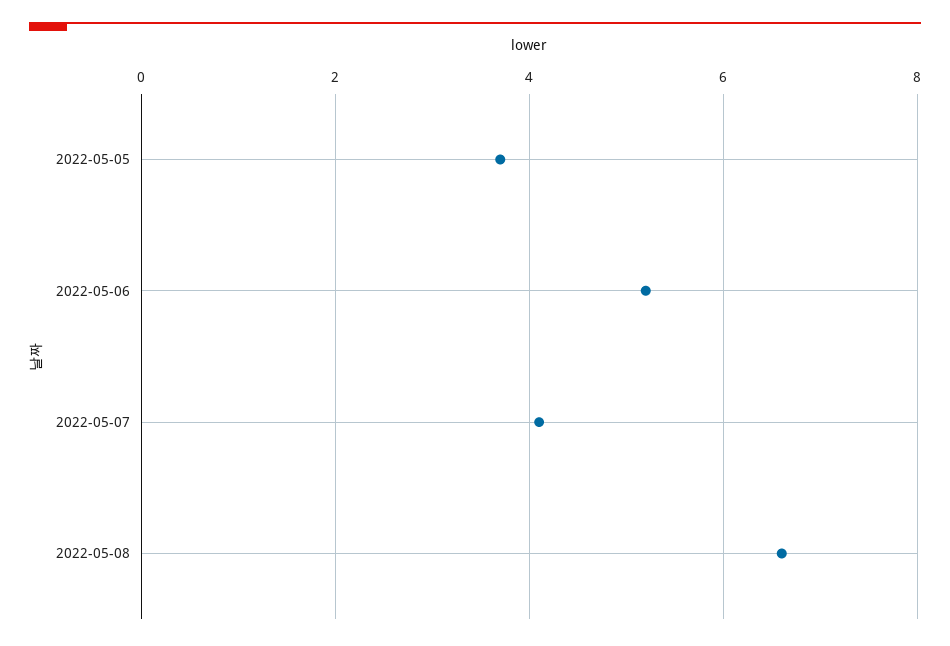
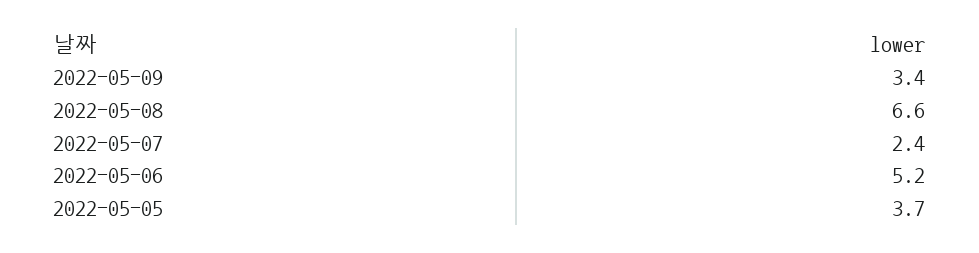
2022-05-07: 4 -> 2.4
2022-05-09: none -> 3.4

